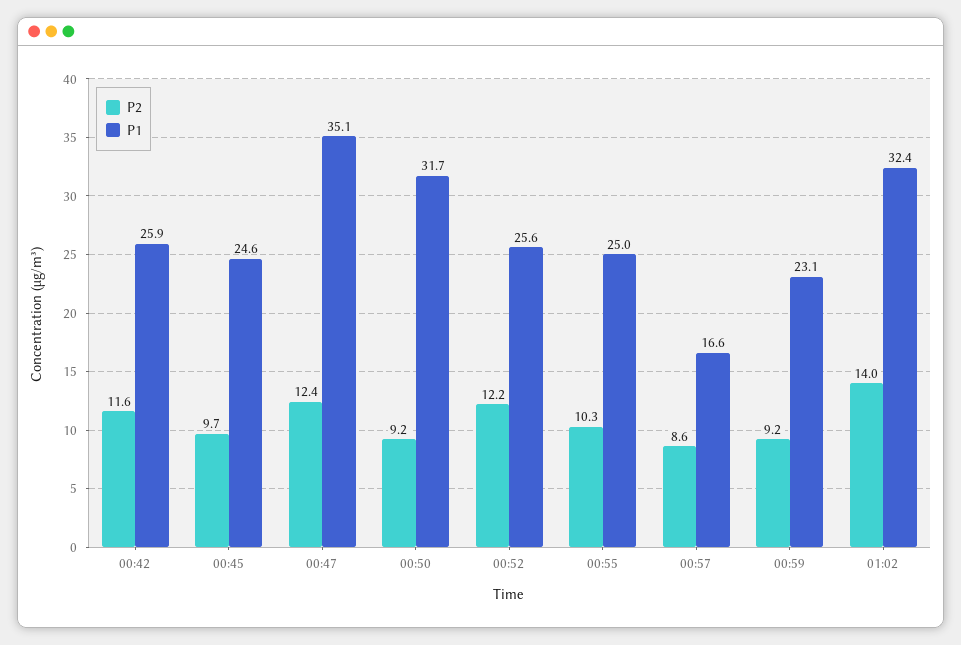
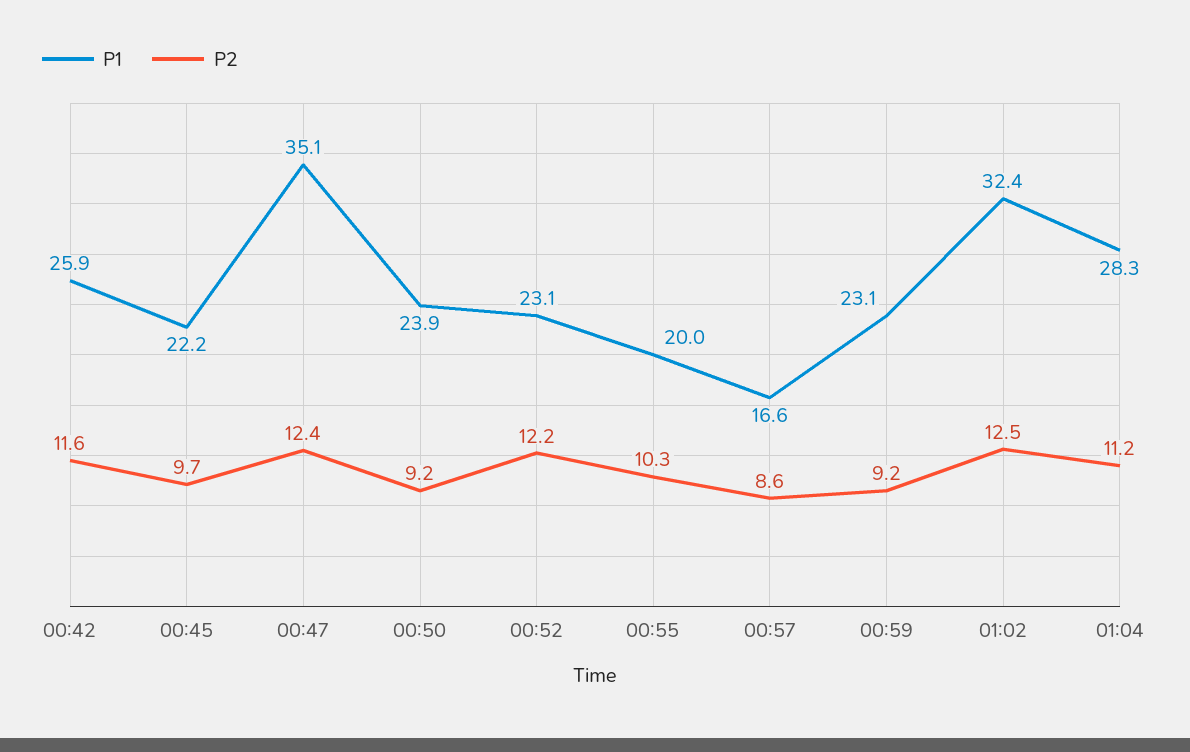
P1, 00:45: 24.6 -> 22.2
P1, 00:50: 31.7 -> 23.9
P1, 00:52: 25.6 -> 23.1
P1, 00:55: 25 -> 20
P2, 01:02: 14 -> 12.5
P1, 01:04: none -> 28.3
P2, 01:04: none -> 11.2

